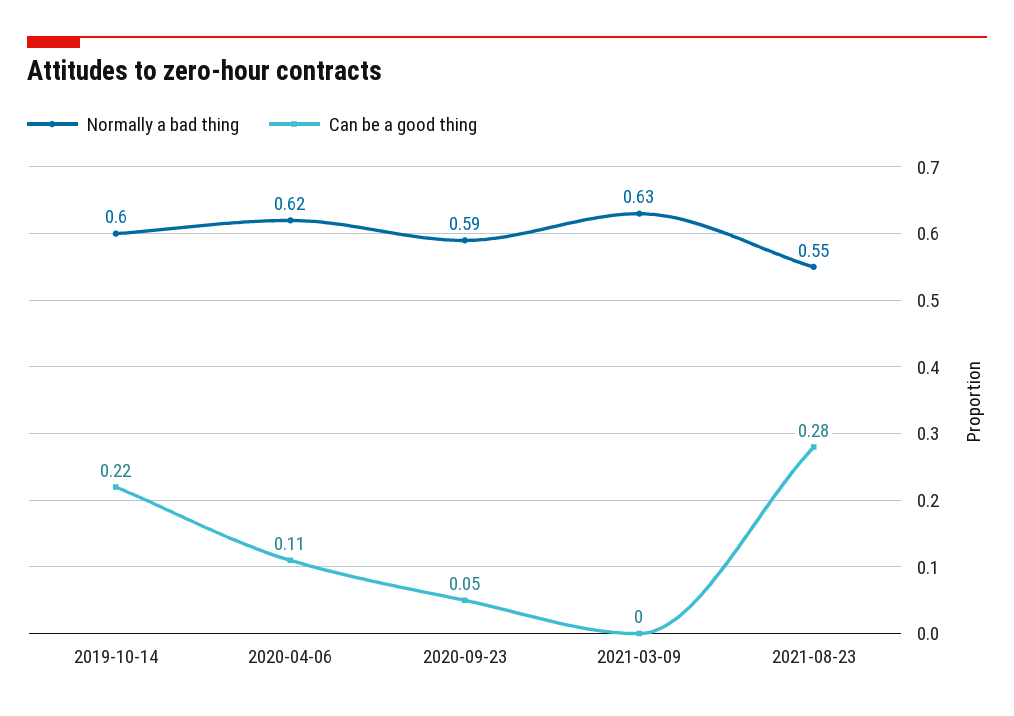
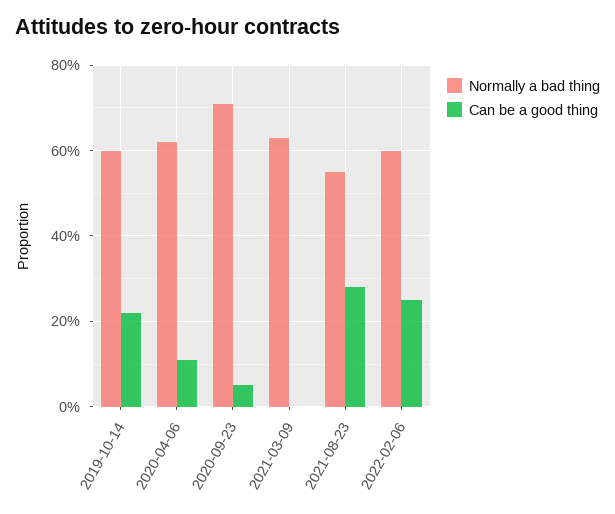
Normally a bad thing, 2020-09-23: 0.59 -> 0.7
Normally a bad thing, 2022-02-06: none -> 0.6
Can be a good thing, 2022-02-06: none -> 0.25

